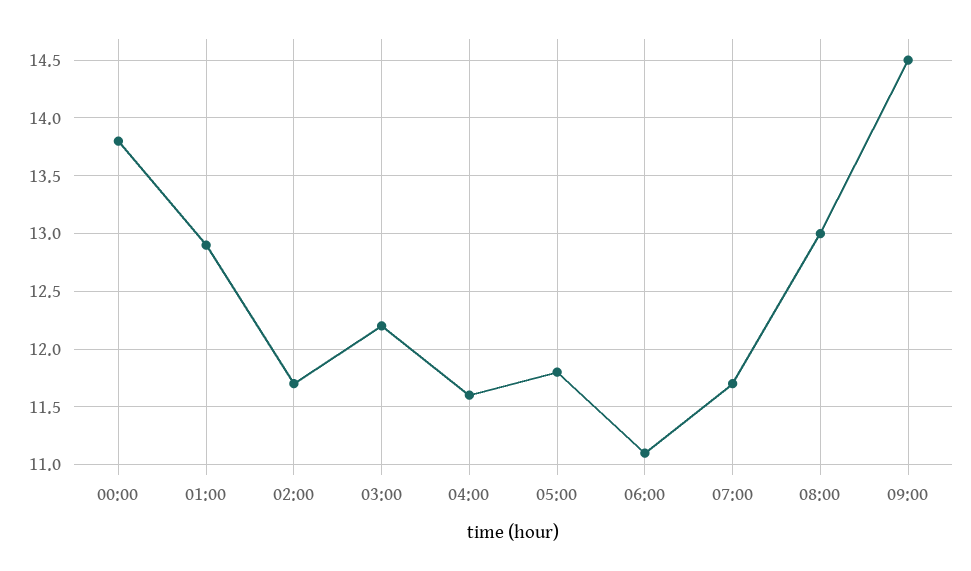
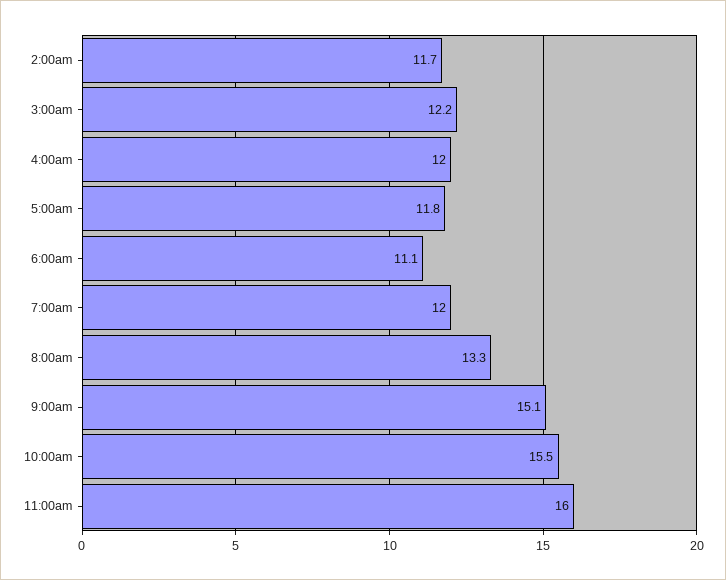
00:00: 13.8 -> none
01:00: 12.9 -> none
04:00: 11.6 -> 12
07:00: 11.7 -> 12
08:00: 13 -> 13.3
09:00: 14.5 -> 15.1
10:00am: none -> 15.5
11:00am: none -> 16

